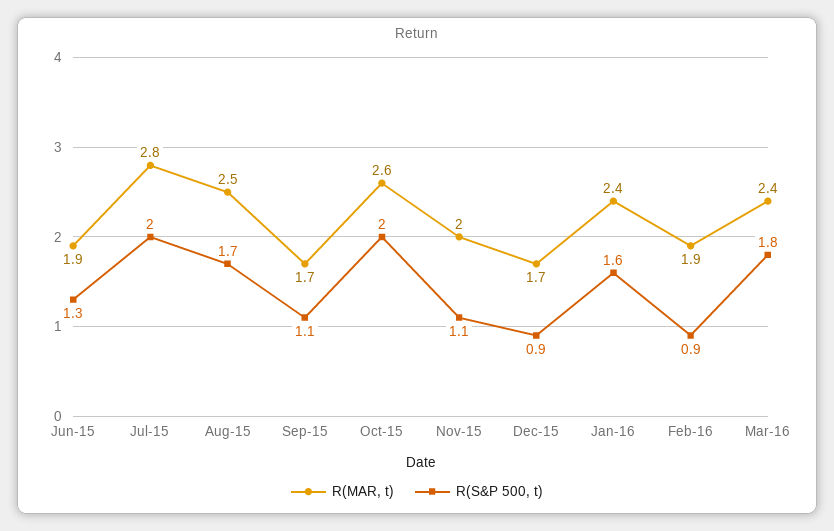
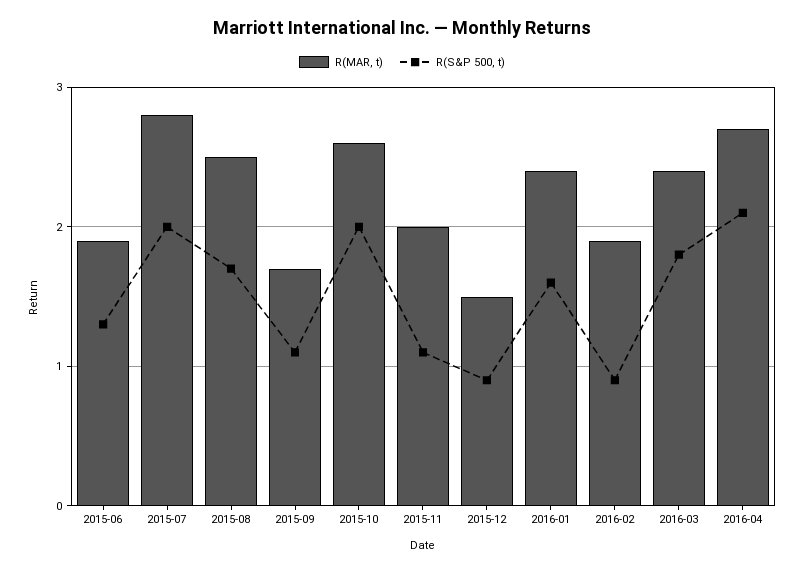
R(MAR, t), Dec-15: 1.7 -> 1.5
R(MAR, t), 2016-04: none -> 2.7
R(S&P 500, t), 2016-04: none -> 2.1

